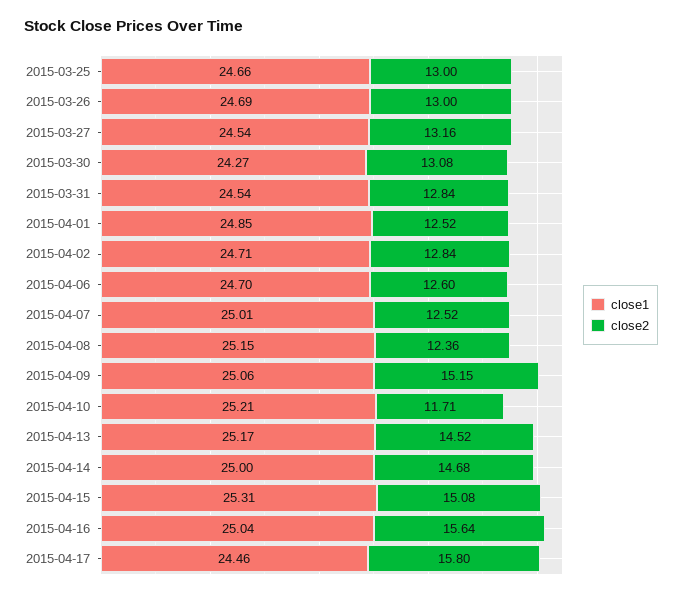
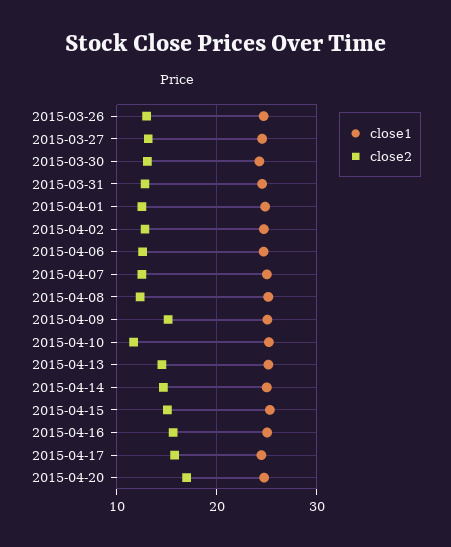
close1, 2015-03-25: 24.66 -> none
close2, 2015-03-25: 13 -> none
close1, 2015-04-20: none -> 25
close2, 2015-04-20: none -> 17

